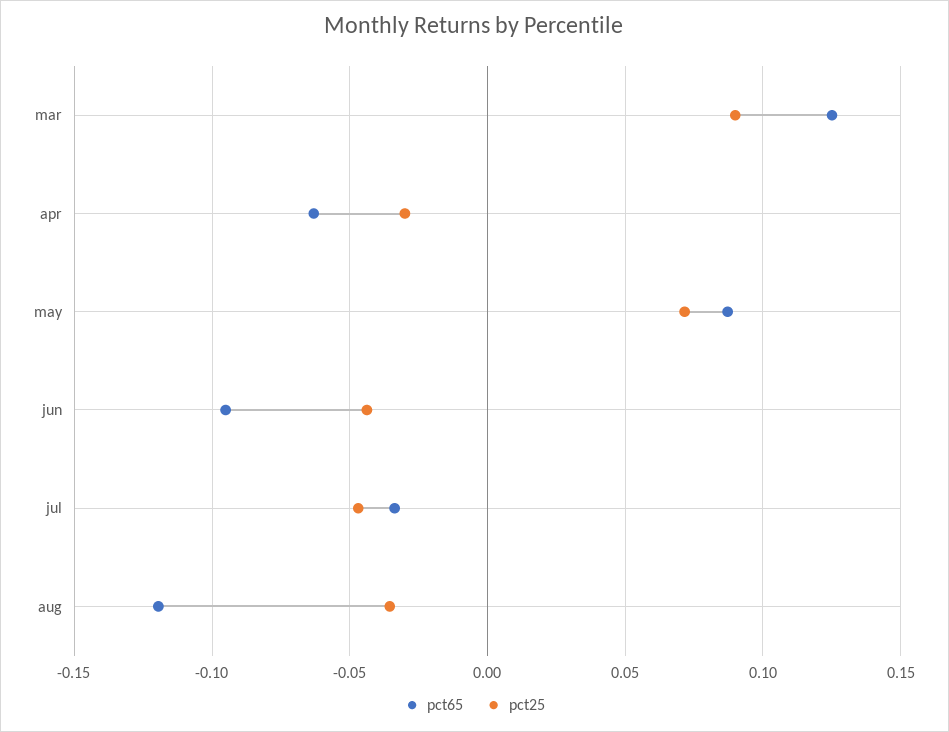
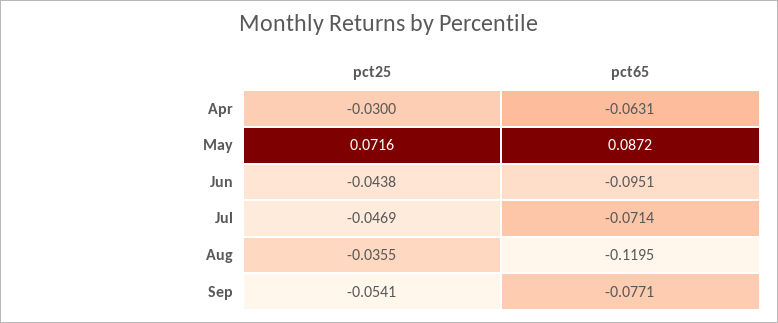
pct65, mar: 0.125 -> none
pct25, mar: 0.09 -> none
pct65, jul: -0.035 -> -0.0714
pct25, Sep: none -> -0.0541
pct65, Sep: none -> -0.0771

